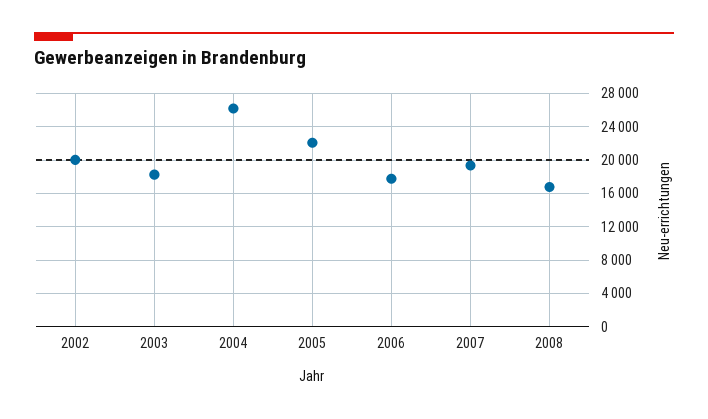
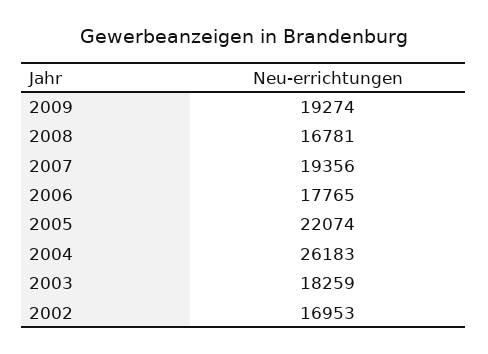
2002: 20000 -> 16953
2009: none -> 19274

